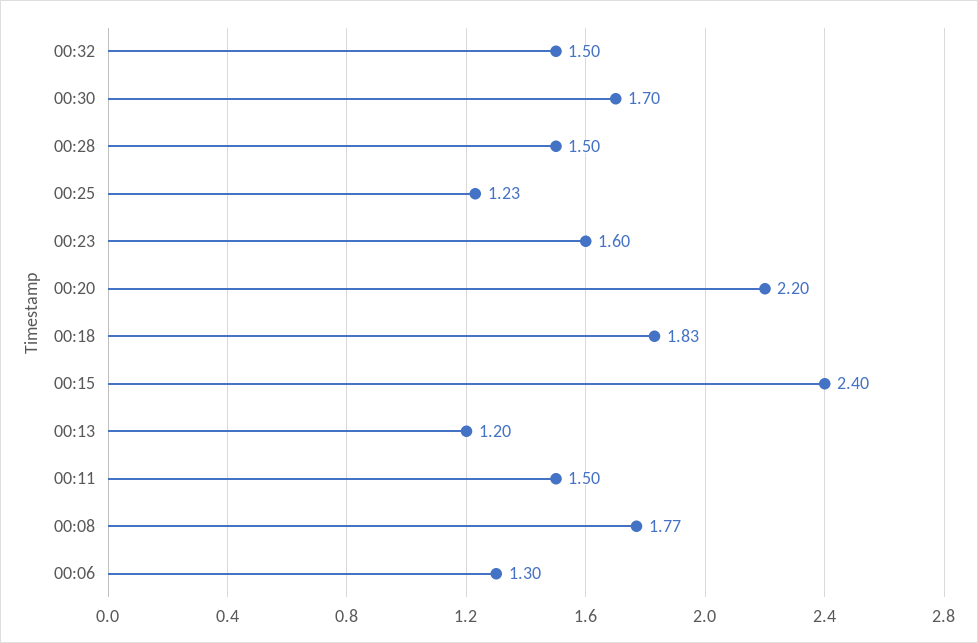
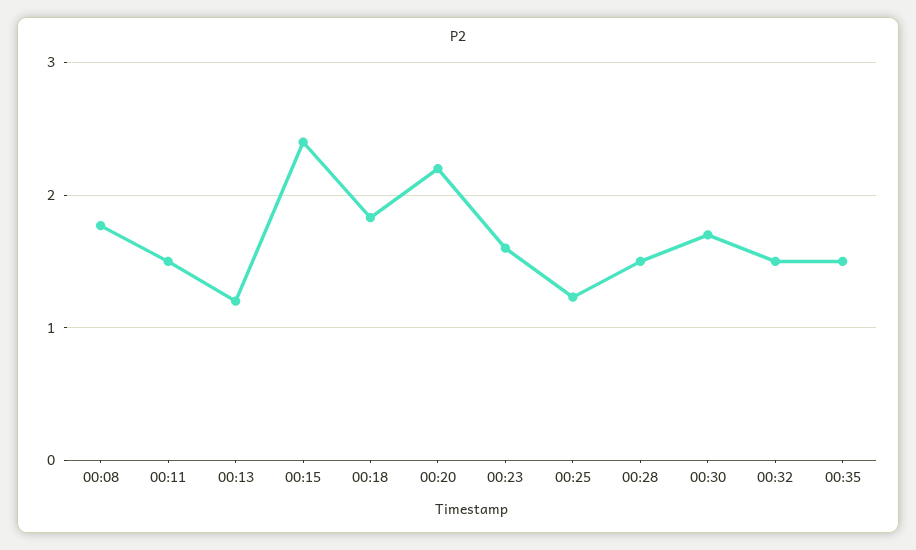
00:06: 1.3 -> none
00:35: none -> 1.5

